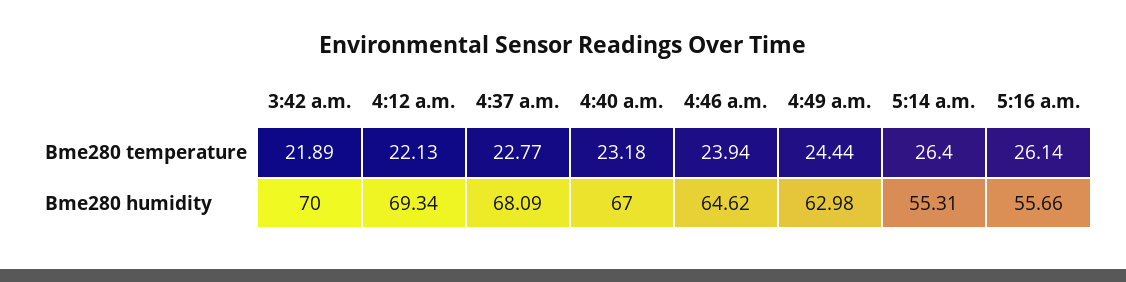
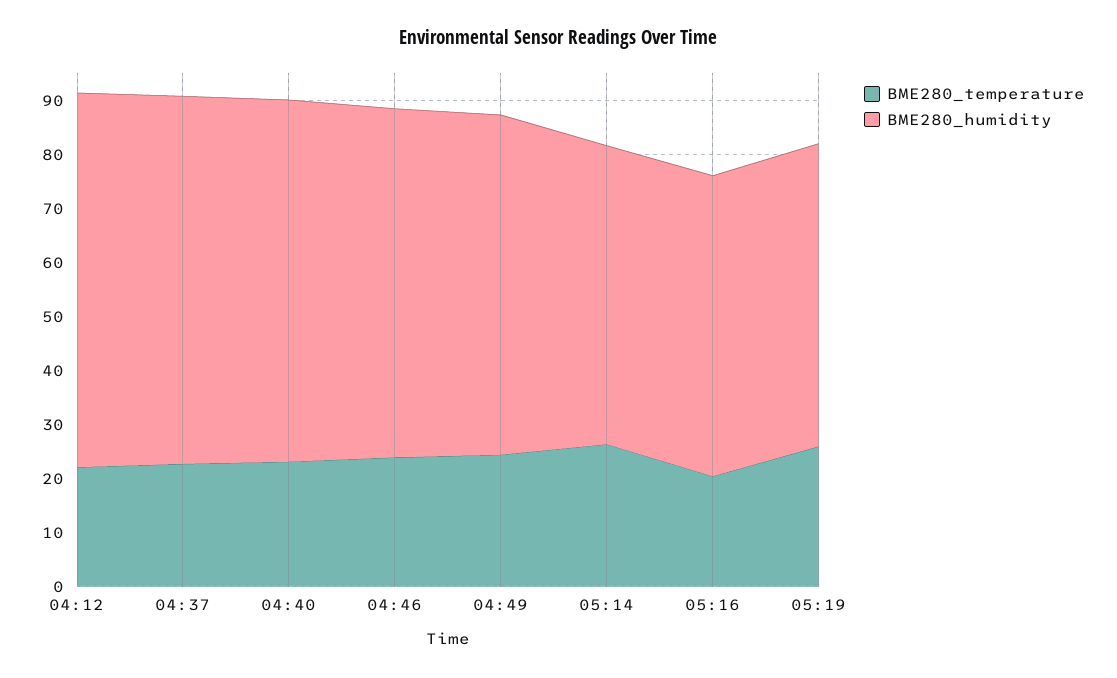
Bme280 temperature, 3:42 a.m.: 21.89 -> none
Bme280 temperature, 5:16 a.m.: 26.14 -> 20
Bme280 humidity, 3:42 a.m.: 70 -> none
Bme280 temperature, 05:19: none -> 26
Bme280 humidity, 05:19: none -> 56

